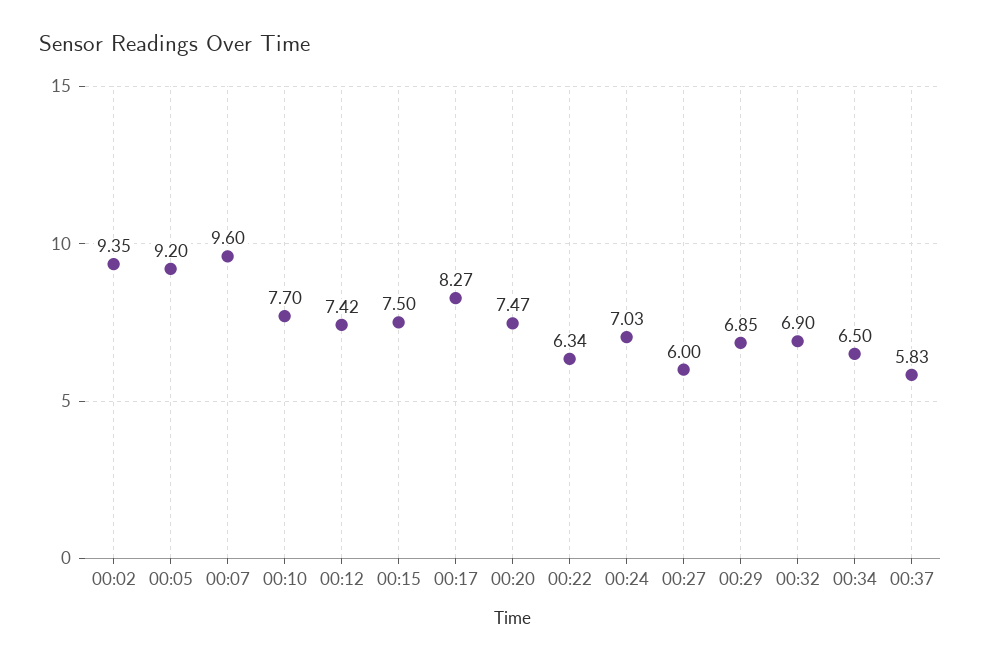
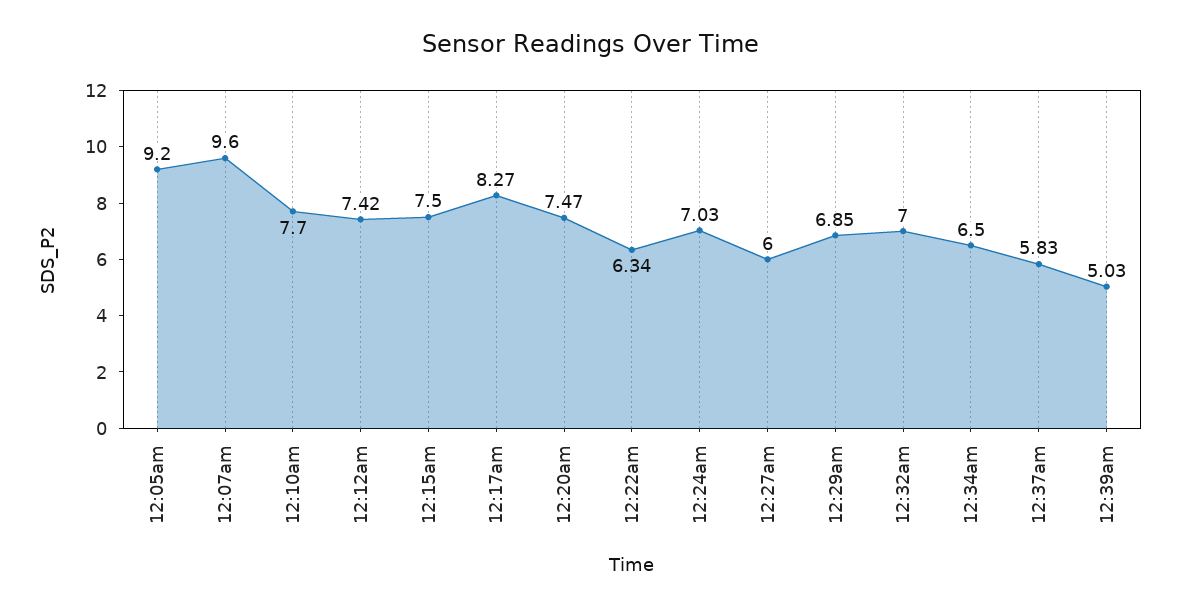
00:02: 9.35 -> none
00:32: 6.9 -> 7
12:39am: none -> 5.03

